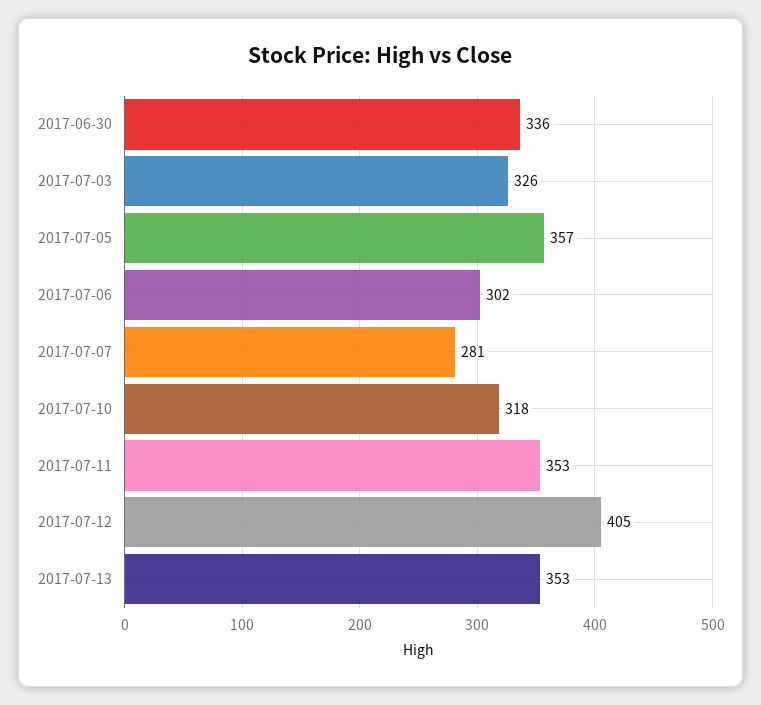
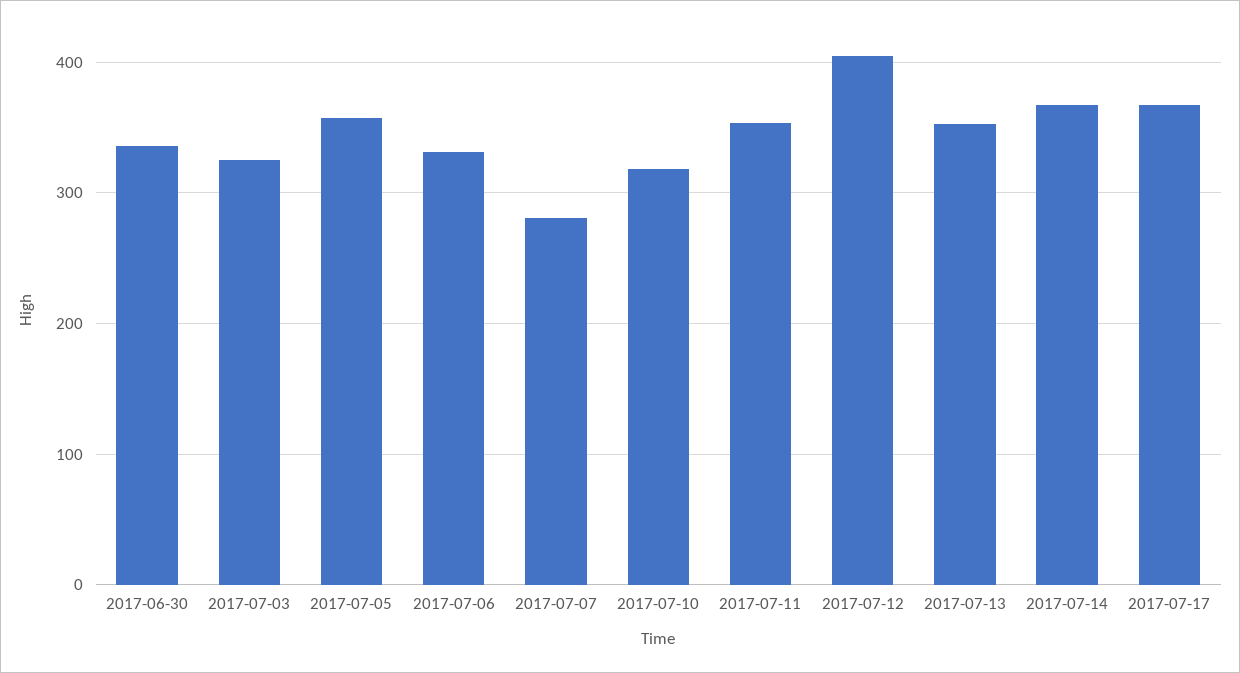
2017-07-06: 302 -> 330
2017-07-14: none -> 370
2017-07-17: none -> 370

